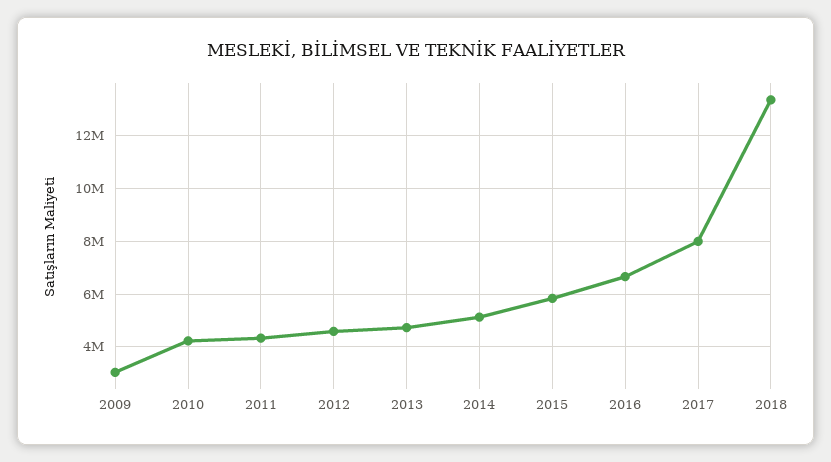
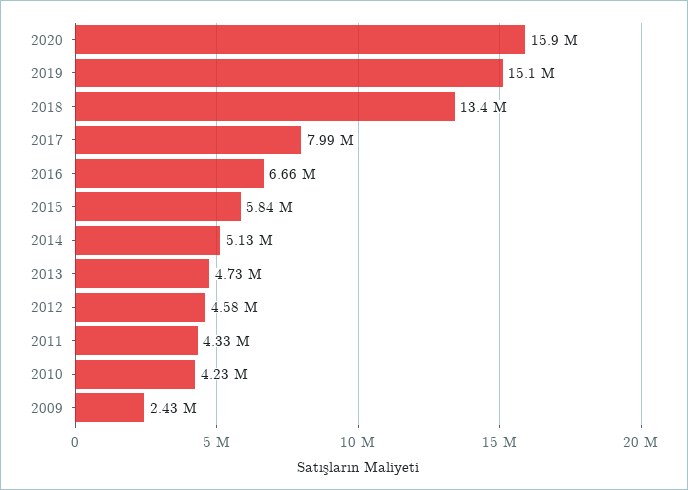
2009: 3000000 -> 2430000
2020: none -> 15900000
2019: none -> 15100000

